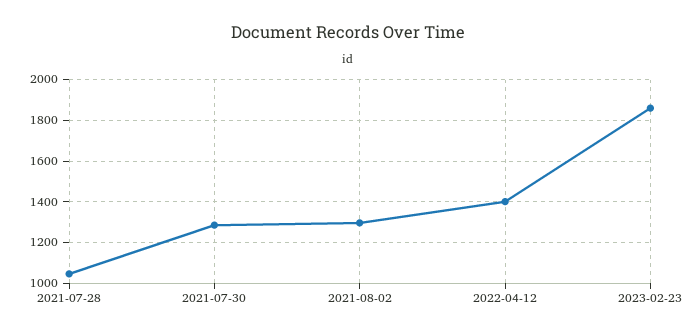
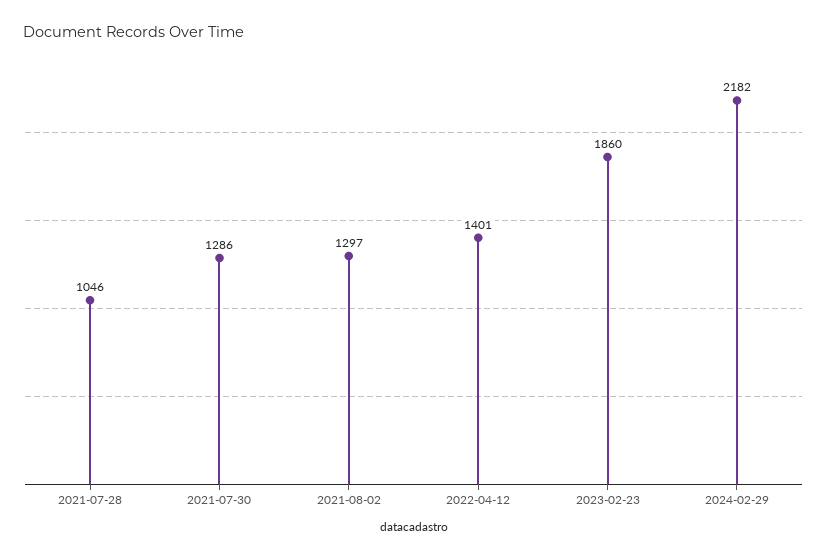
2024-02-29: none -> 2182

